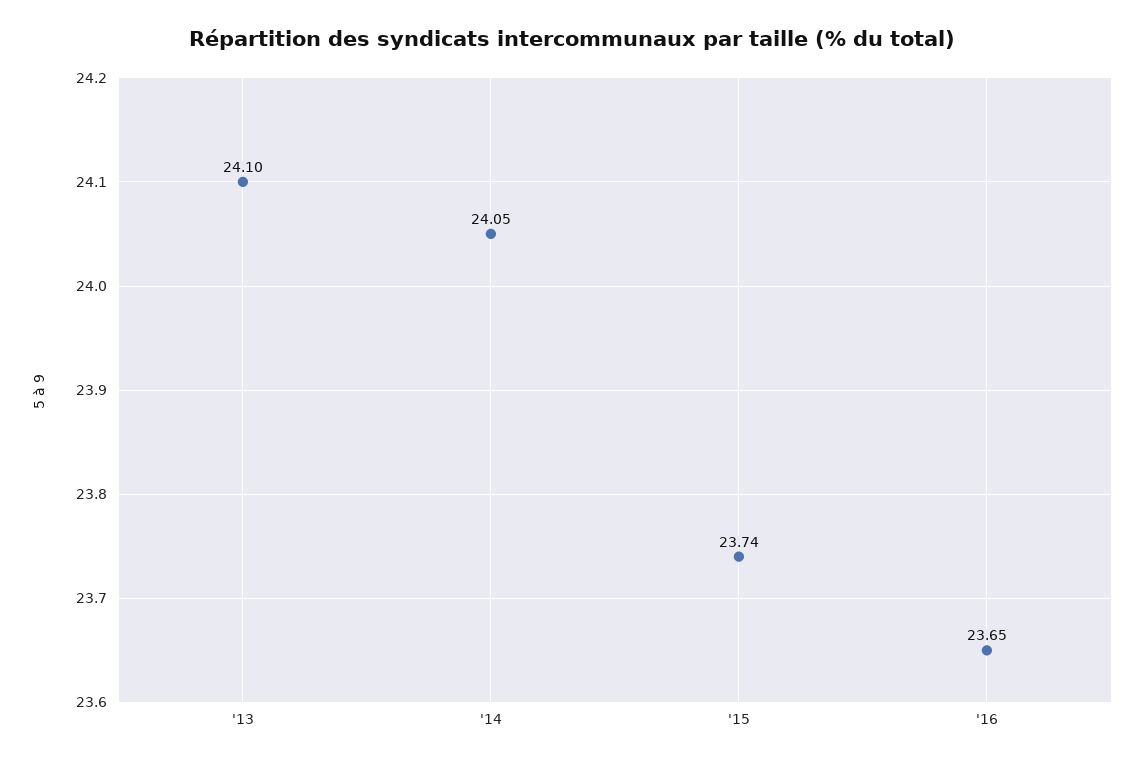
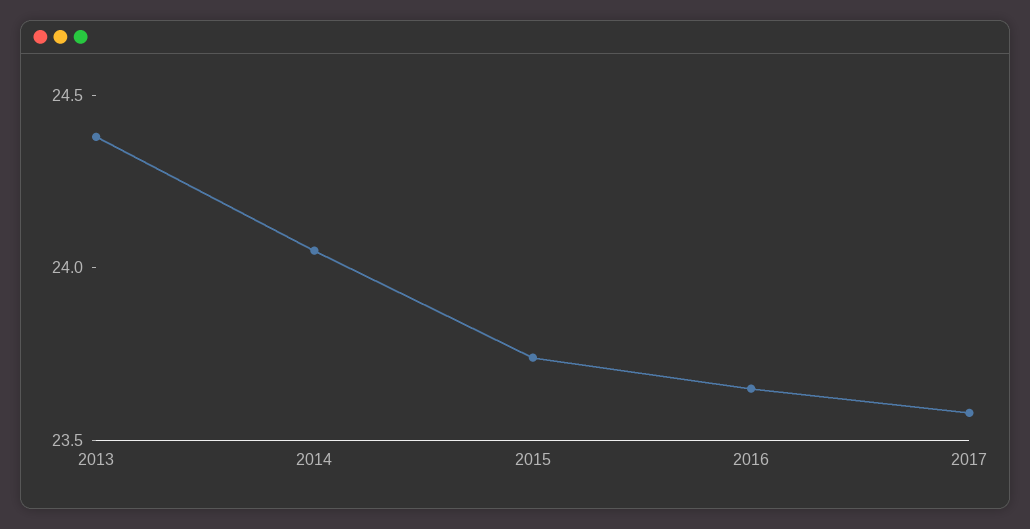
'13: 24.1 -> 24.4
2017: none -> 23.6

